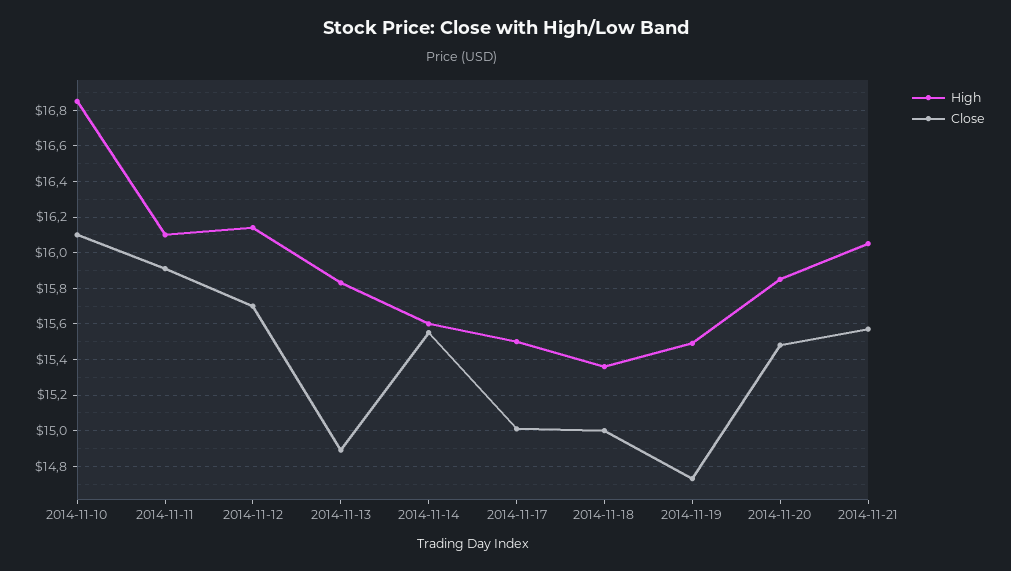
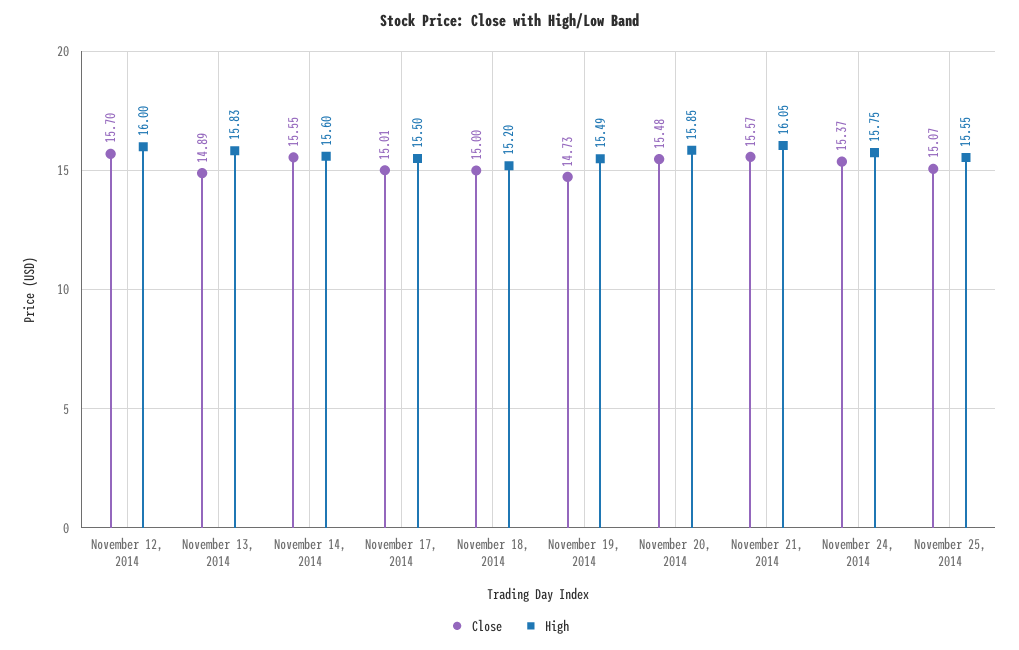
High, 2014-11-10: 16.85 -> none
Close, 2014-11-10: 16.1 -> none
High, 2014-11-11: 16.1 -> none
Close, 2014-11-11: 15.9 -> none
High, 2014-11-12: 16.15 -> 16
High, 2014-11-18: 15.35 -> 15.2
Close, November 24, 2014: none -> 15.37
High, November 24, 2014: none -> 15.75
Close, November 25, 2014: none -> 15.07
High, November 25, 2014: none -> 15.55

